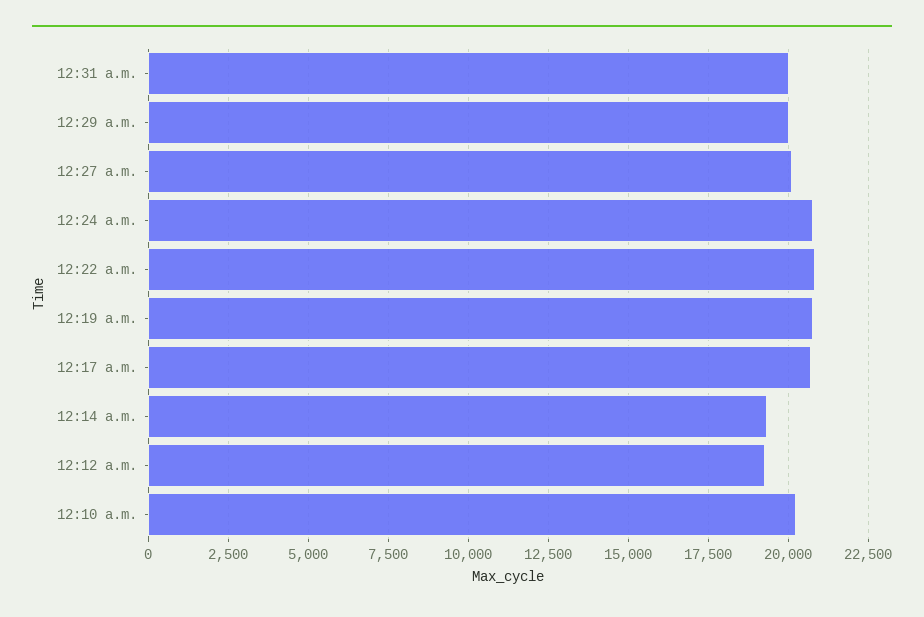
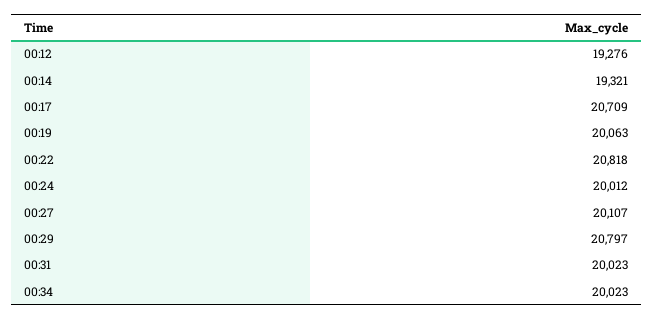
12:29 a.m.: 20000 -> 20797
12:24 a.m.: 20750 -> 20012
12:19 a.m.: 20750 -> 20063
12:10 a.m.: 20250 -> none
00:34: none -> 20023

